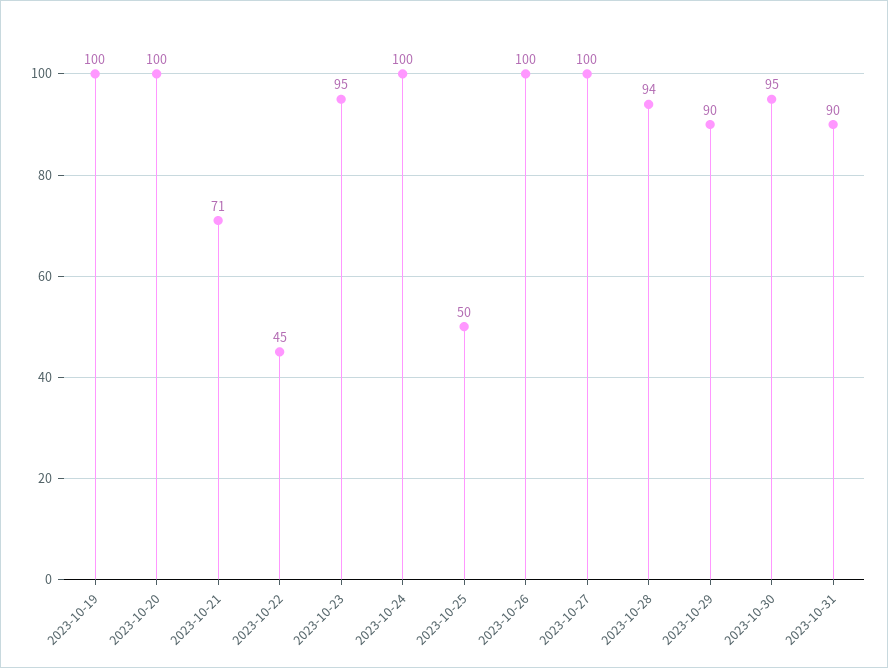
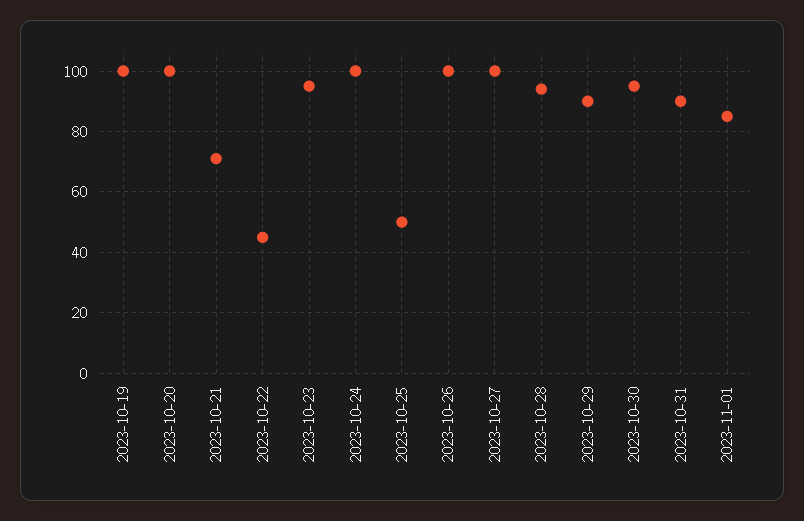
2023-11-01: none -> 85

